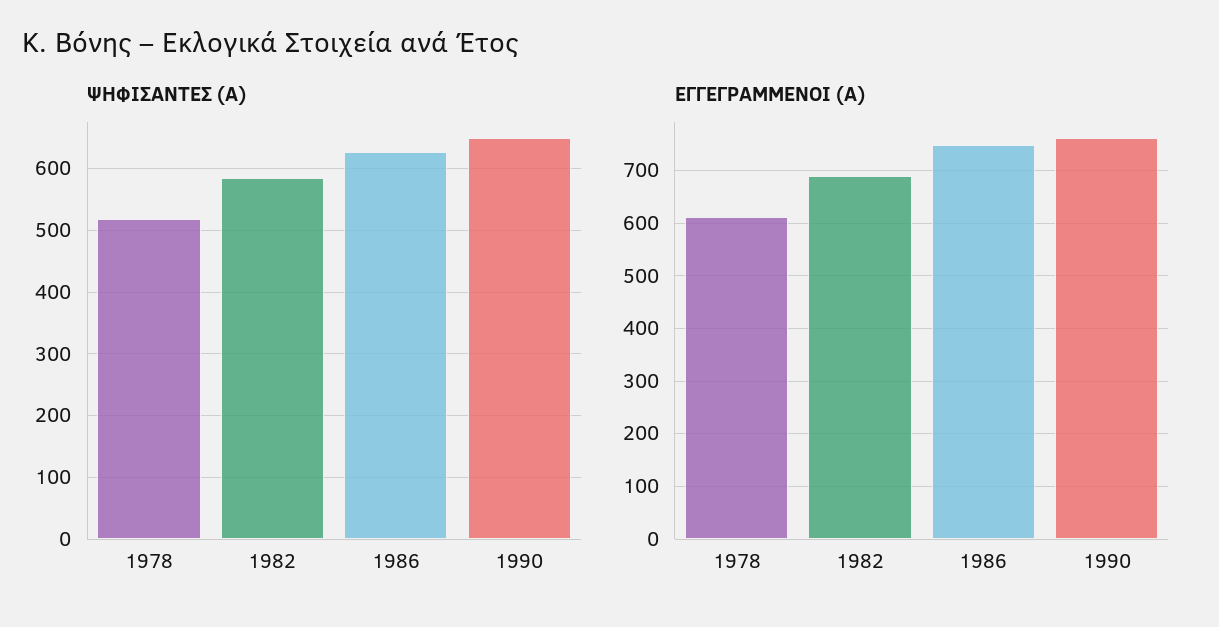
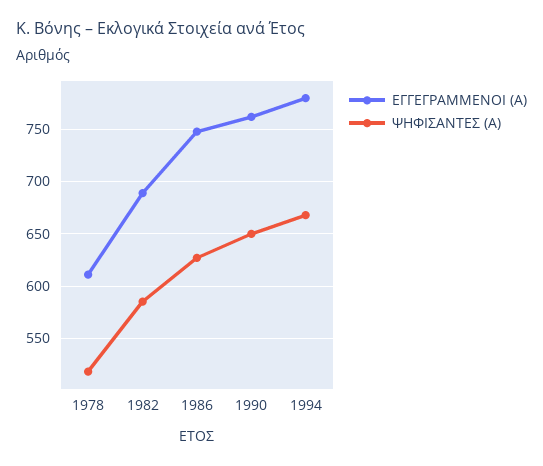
ΕΓΓΕΓΡΑΜΜΕΝΟΙ (Α), 1994: none -> 780
ΨΗΦΙΣΑΝΤΕΣ (Α), 1994: none -> 670

